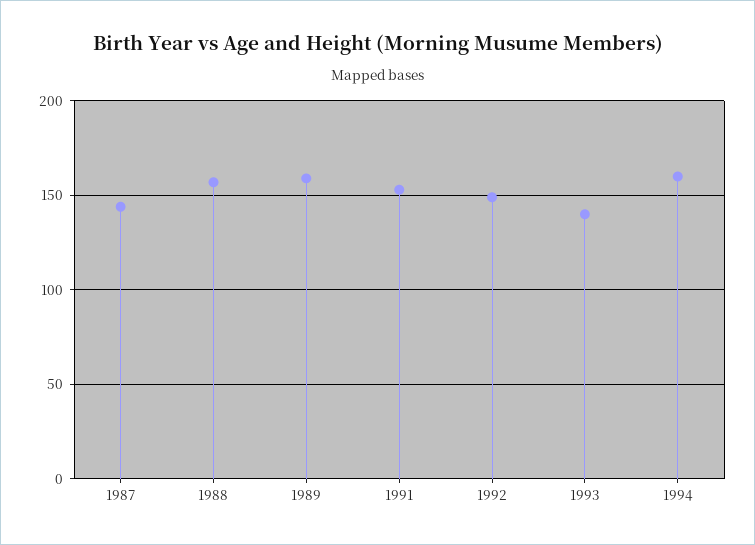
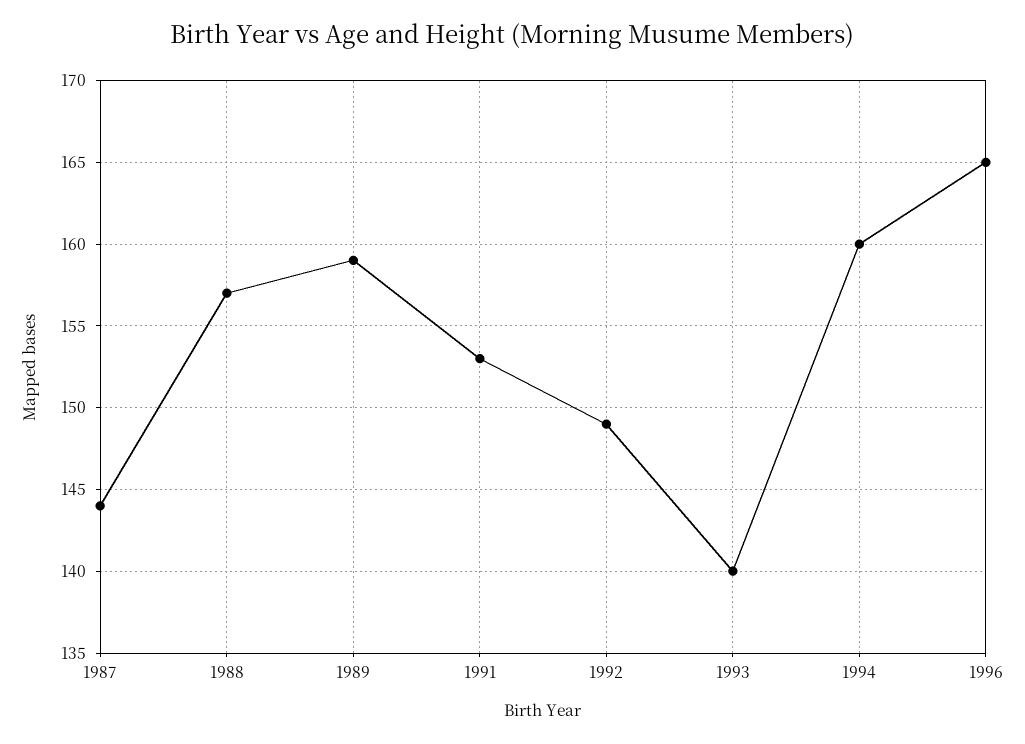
1996: none -> 165

